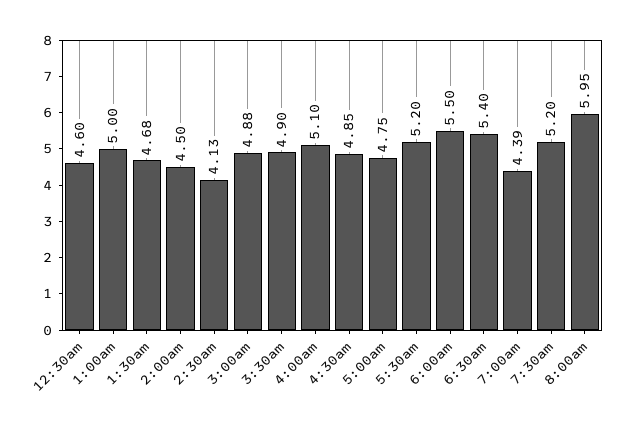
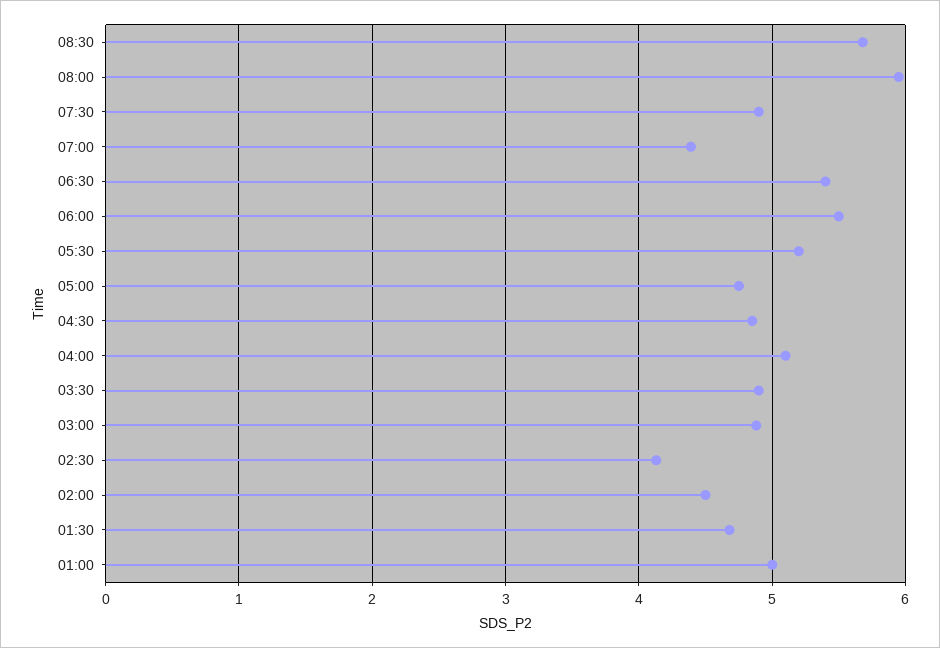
12:30am: 4.6 -> none
7:30am: 5.2 -> 4.9
08:30: none -> 5.7

